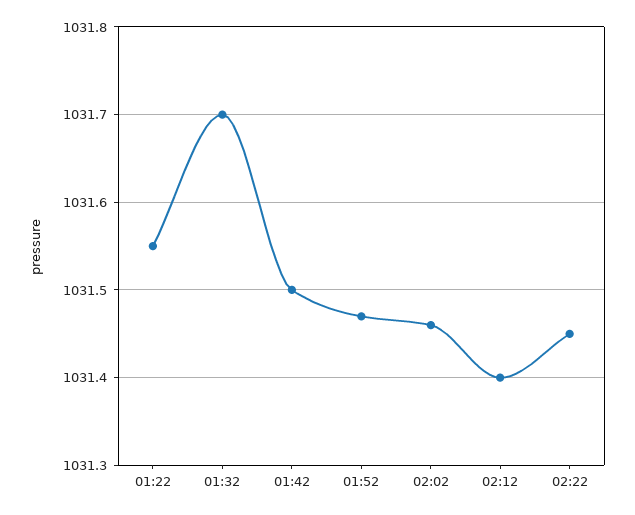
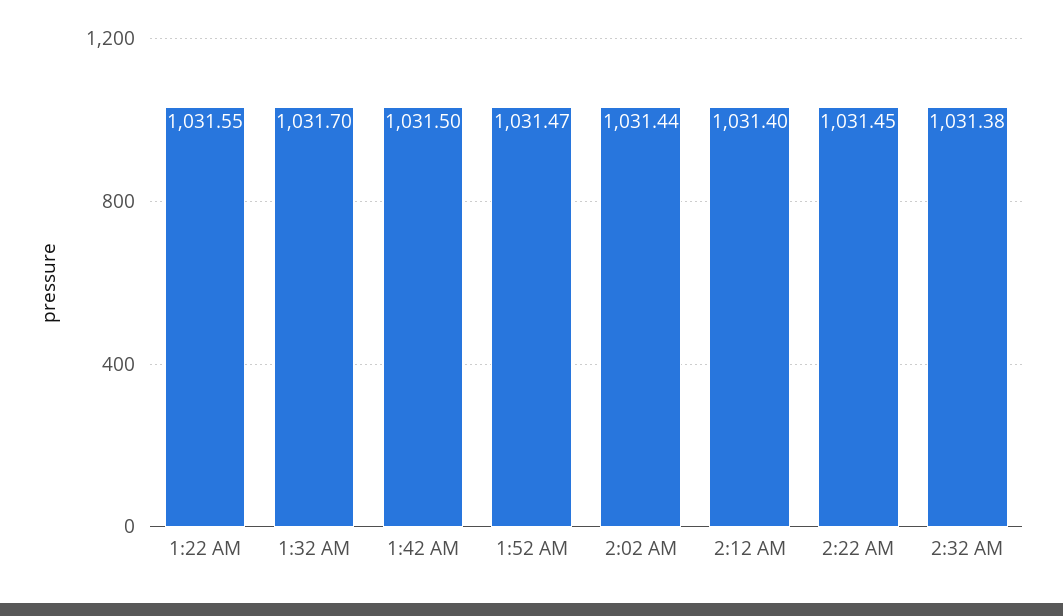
02:02: 1031.46 -> 1031.44
2:32 AM: none -> 1031.38

